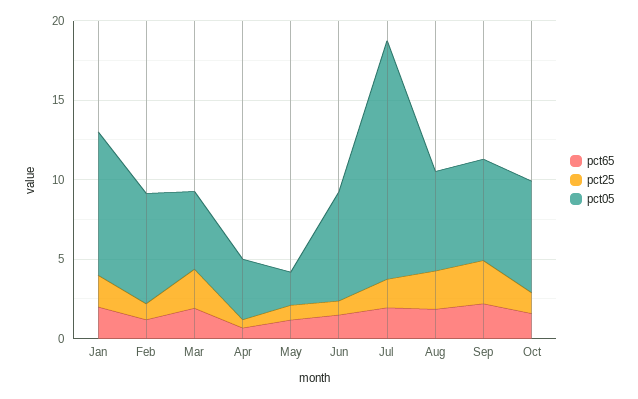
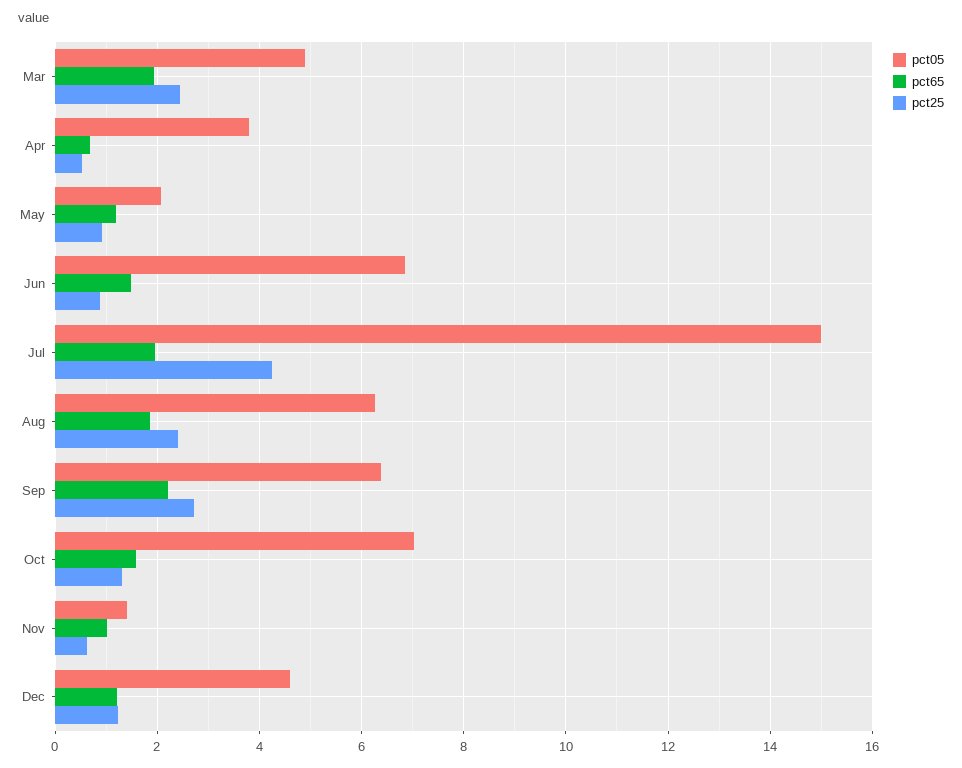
pct65, Jan: 2 -> none
pct25, Jan: 2 -> none
pct05, Jan: 9 -> none
pct65, Feb: 1 -> none
pct25, Feb: 1 -> none
pct05, Feb: 7 -> none
pct25, Jul: 2 -> 4.2
pct05, Nov: none -> 1.4
pct65, Nov: none -> 1
pct25, Nov: none -> 0.6
pct05, Dec: none -> 4.6
pct65, Dec: none -> 1.2
pct25, Dec: none -> 1.2

